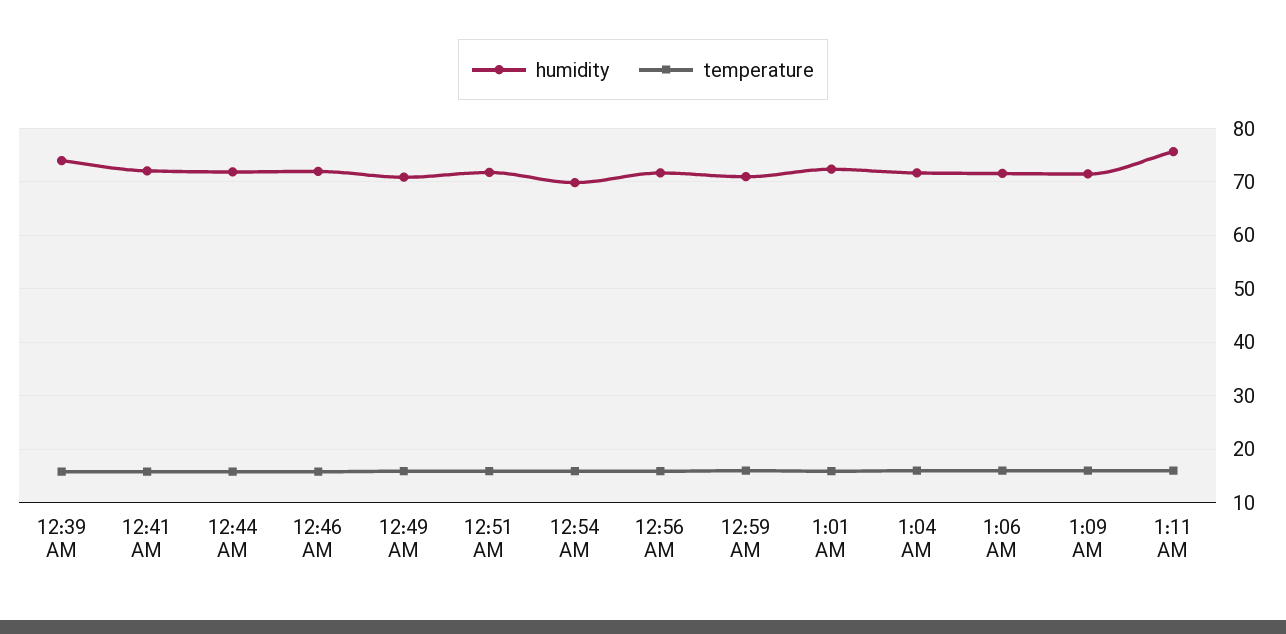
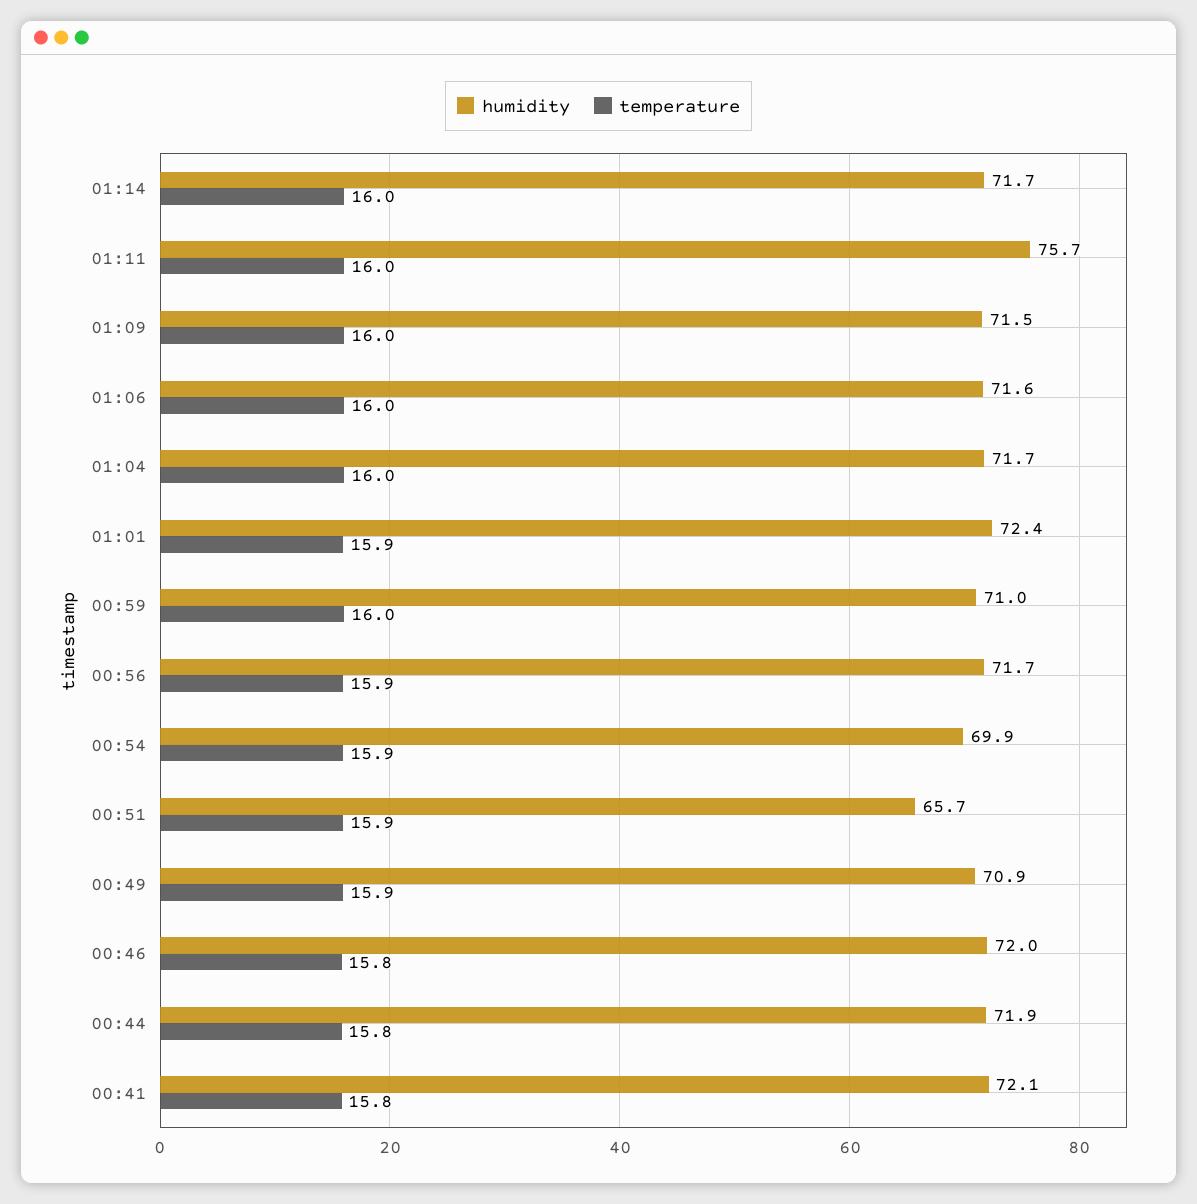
humidity, 12:39 AM: 74 -> none
temperature, 12:39 AM: 16 -> none
humidity, 12:51 AM: 72 -> 65.7
humidity, 01:14: none -> 71.7
temperature, 01:14: none -> 16

